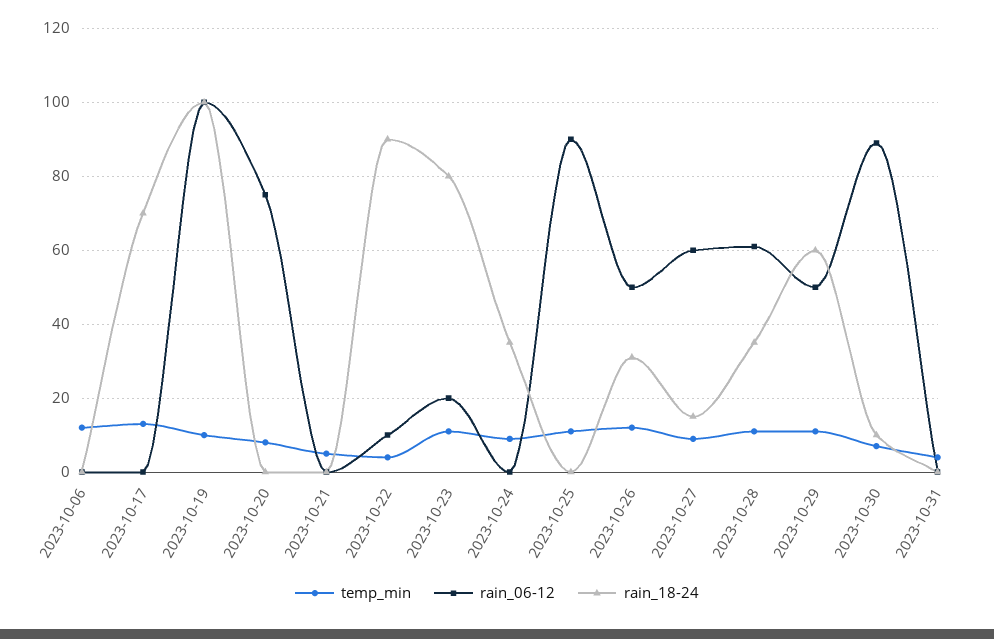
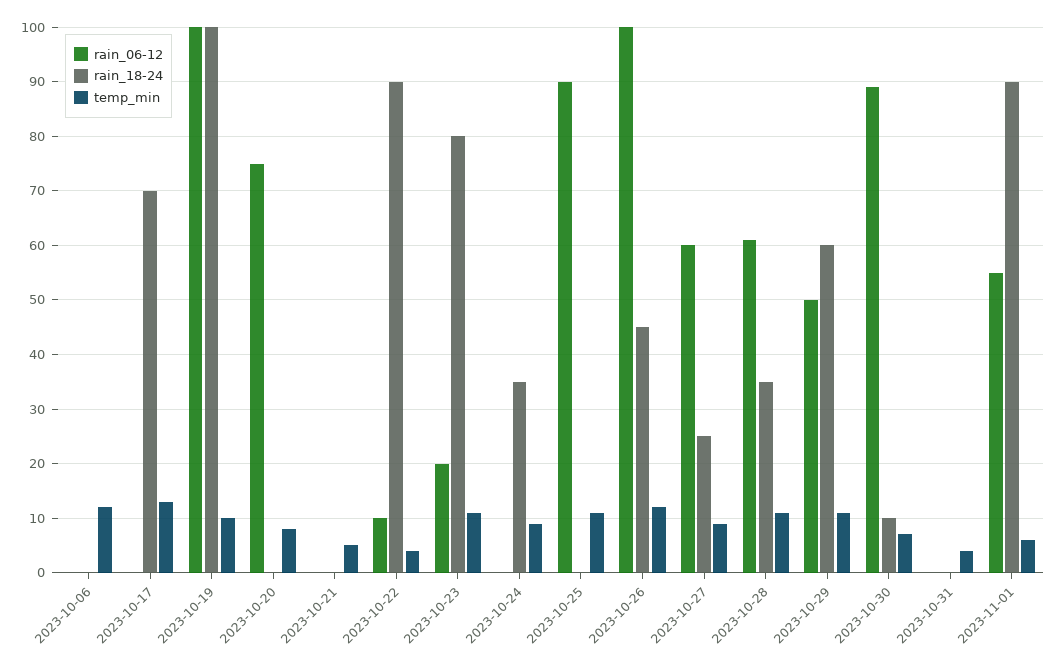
rain_06-12, 2023-10-26: 50 -> 100
rain_18-24, 2023-10-26: 30 -> 45
rain_18-24, 2023-10-27: 15 -> 25
rain_06-12, 2023-11-01: none -> 55
rain_18-24, 2023-11-01: none -> 90
temp_min, 2023-11-01: none -> 5

